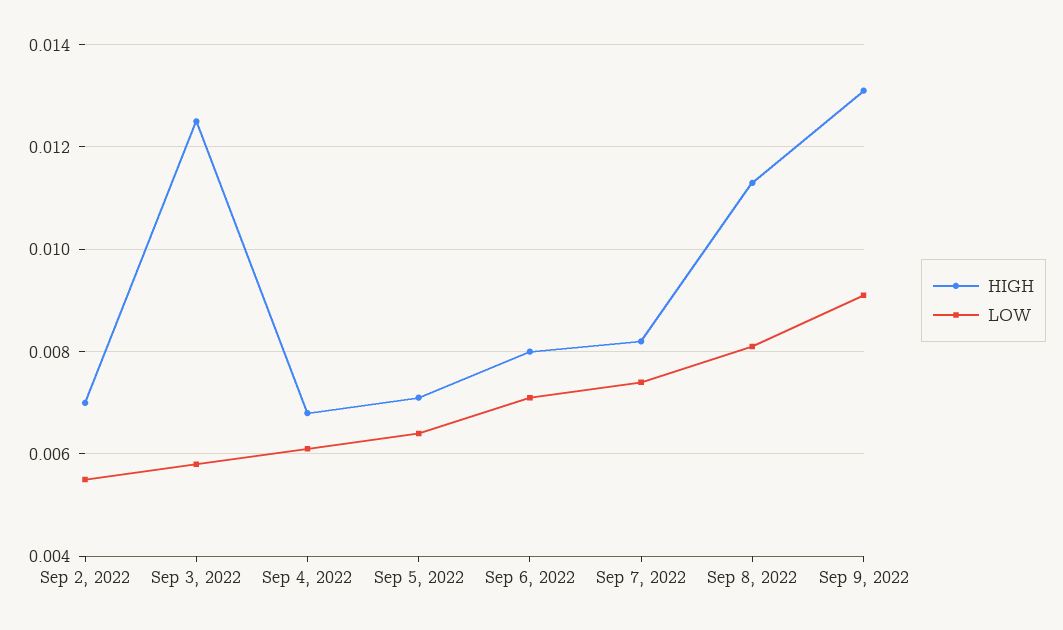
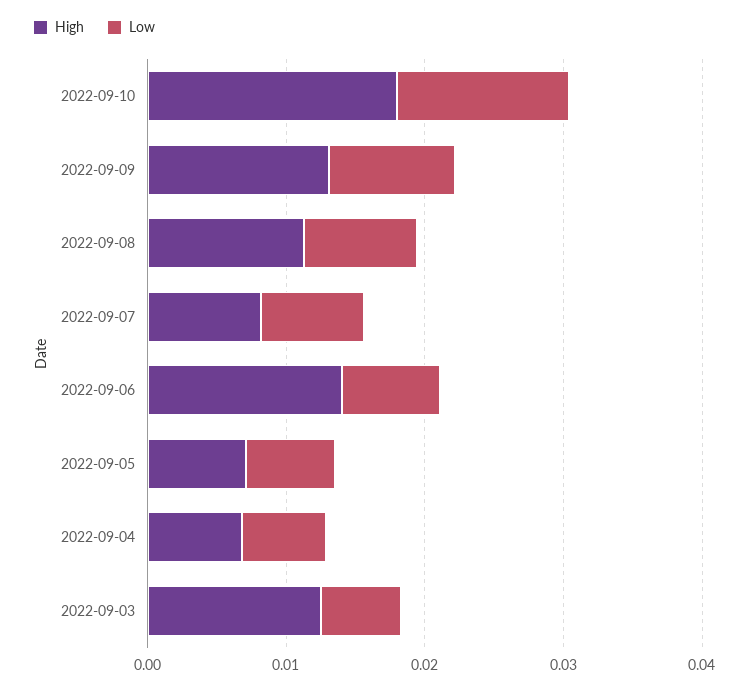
HIGH, Sep 2, 2022: 0.007 -> none
LOW, Sep 2, 2022: 0.0055 -> none
HIGH, Sep 6, 2022: 0.008 -> 0.014
HIGH, 2022-09-10: none -> 0.018
LOW, 2022-09-10: none -> 0.012

